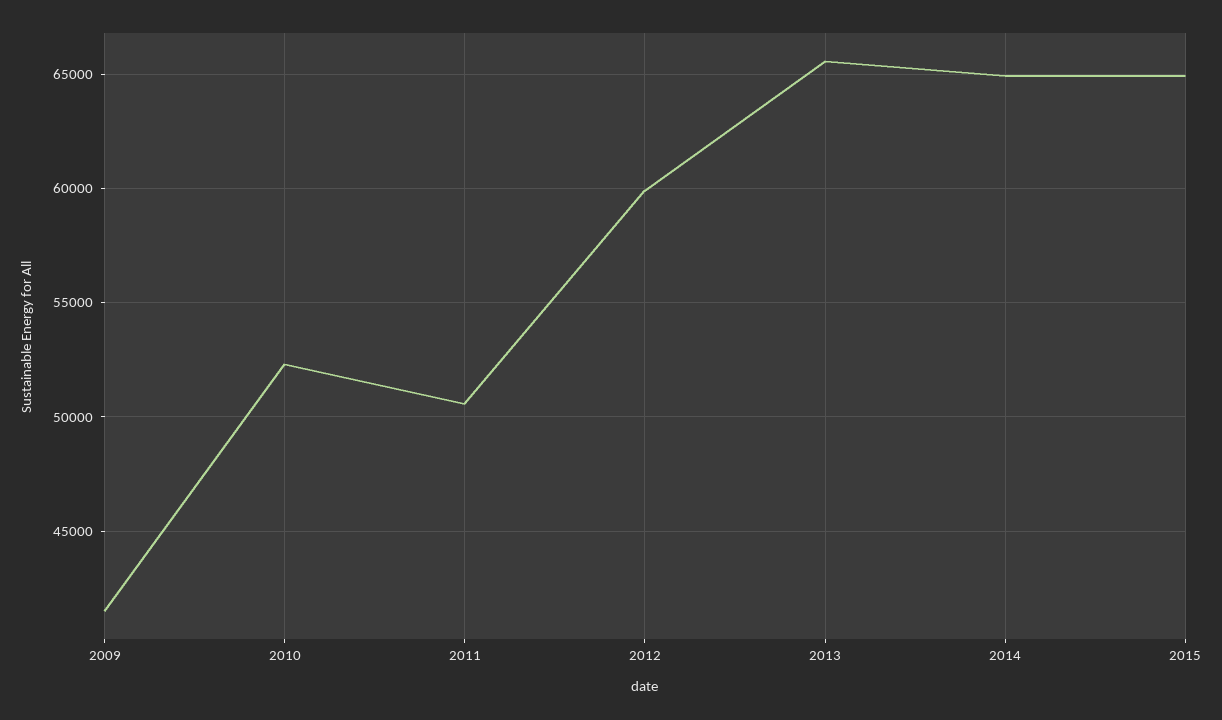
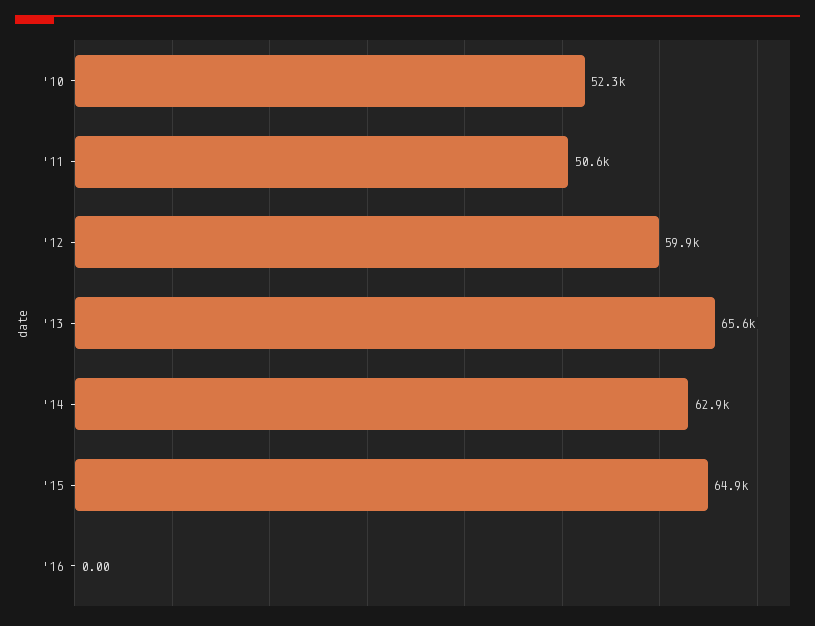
2009: 41500 -> none
2014: 65000 -> 62900
'16: none -> 0

